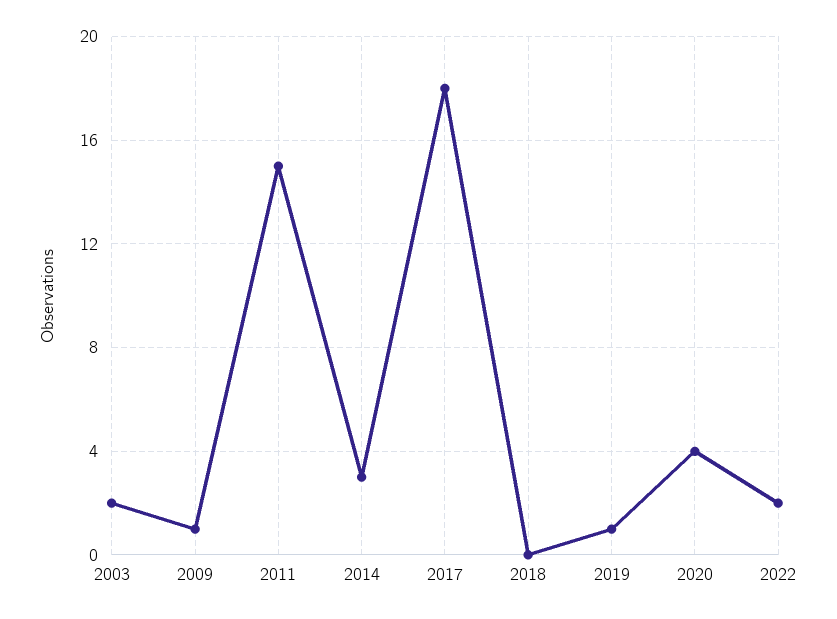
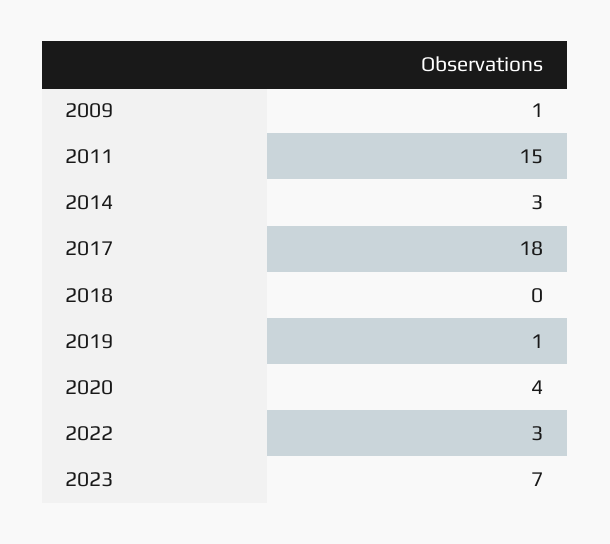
2003: 2 -> none
2022: 2 -> 3
2023: none -> 7

